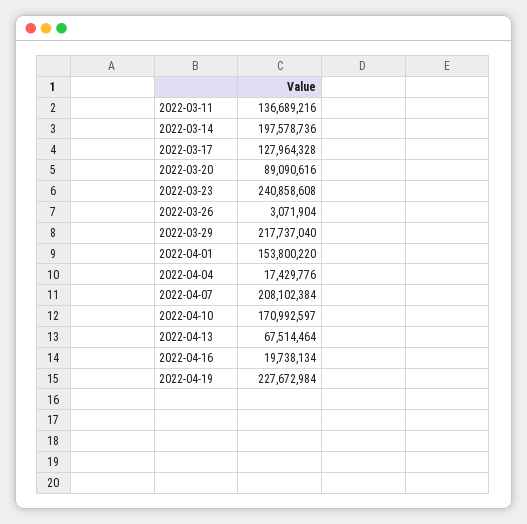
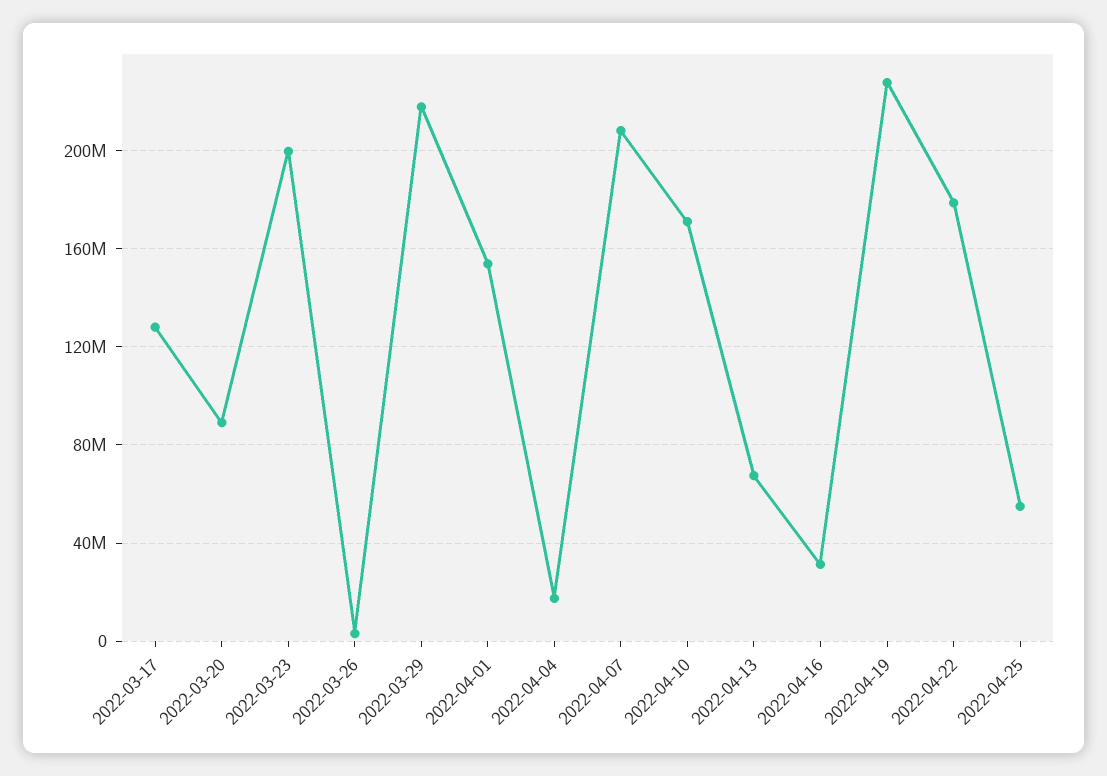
2022-03-11: 136689216 -> none
2022-03-14: 197578736 -> none
2022-03-23: 240858608 -> 200000000
2022-04-16: 19738134 -> 30000000
2022-04-22: none -> 180000000
2022-04-25: none -> 55000000

